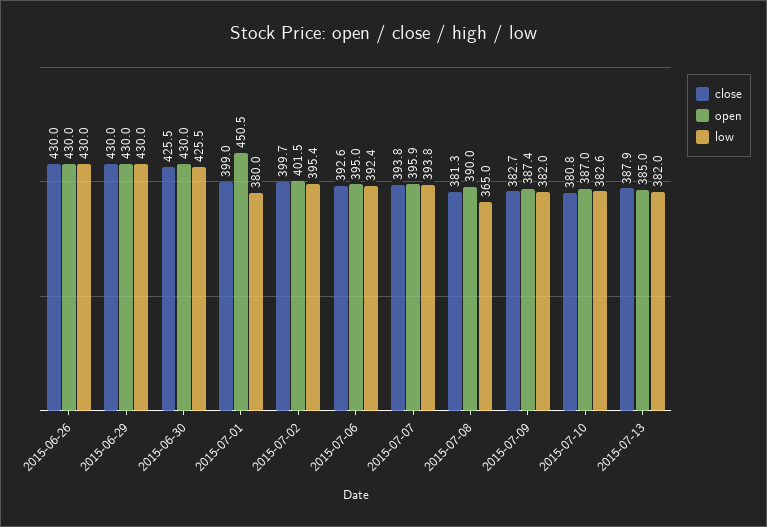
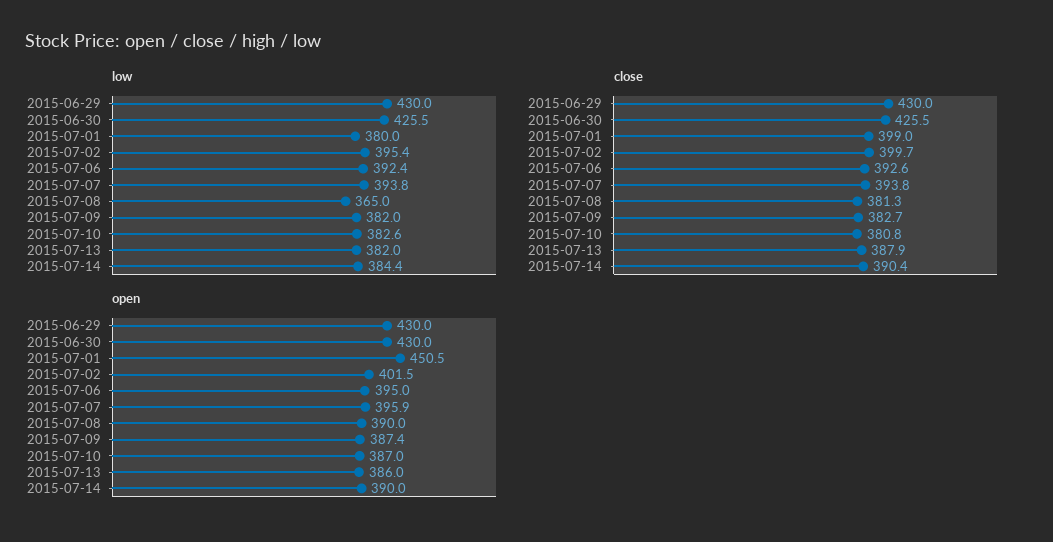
close, 2015-06-26: 430 -> none
open, 2015-06-26: 430 -> none
low, 2015-06-26: 430 -> none
open, 2015-07-13: 385 -> 386
low, 2015-07-14: none -> 384.4
close, 2015-07-14: none -> 390.4
open, 2015-07-14: none -> 390

